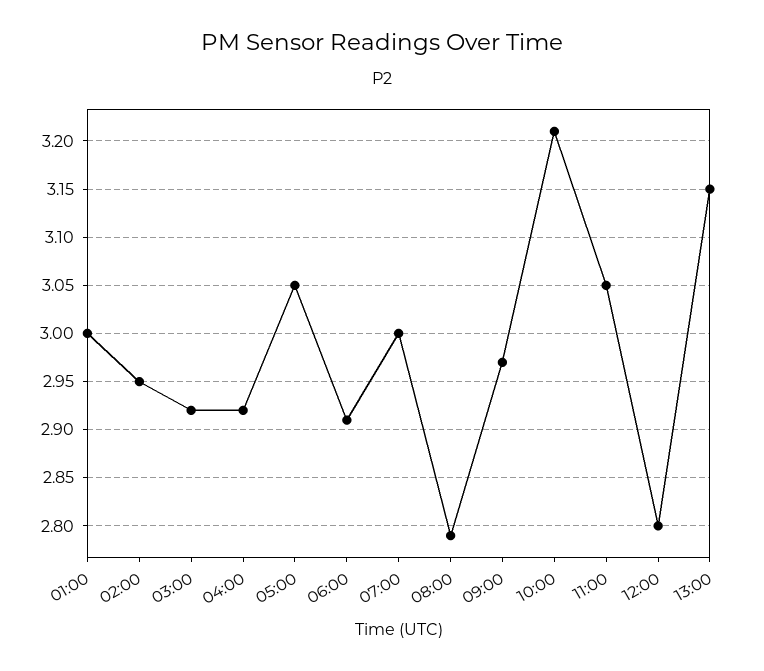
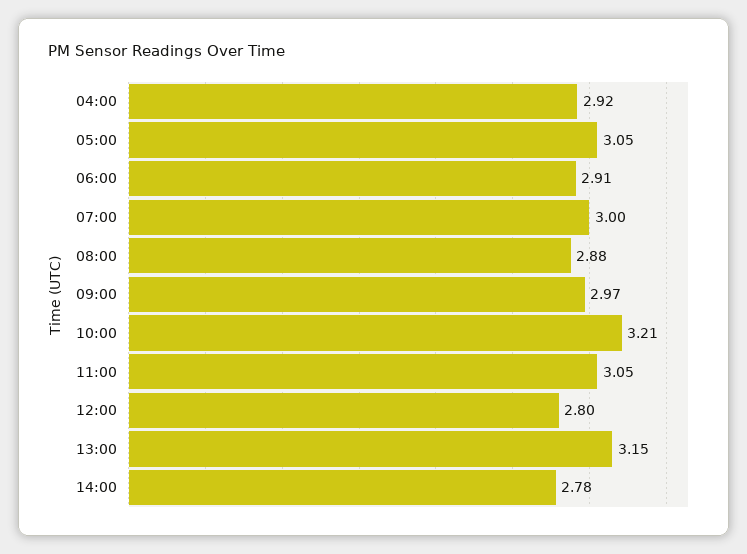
01:00: 3 -> none
02:00: 2.95 -> none
03:00: 2.92 -> none
08:00: 2.79 -> 2.88
14:00: none -> 2.78

